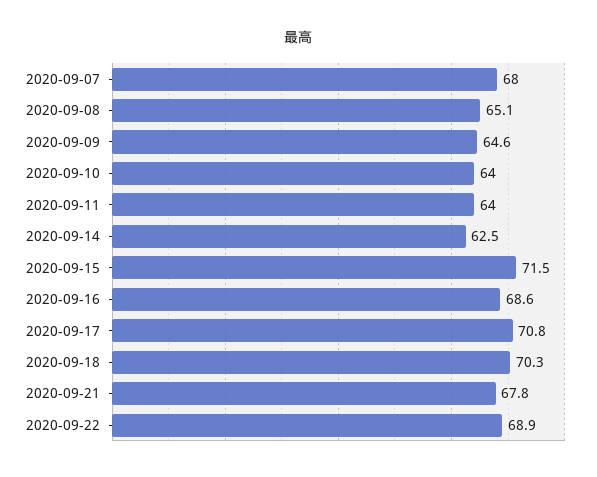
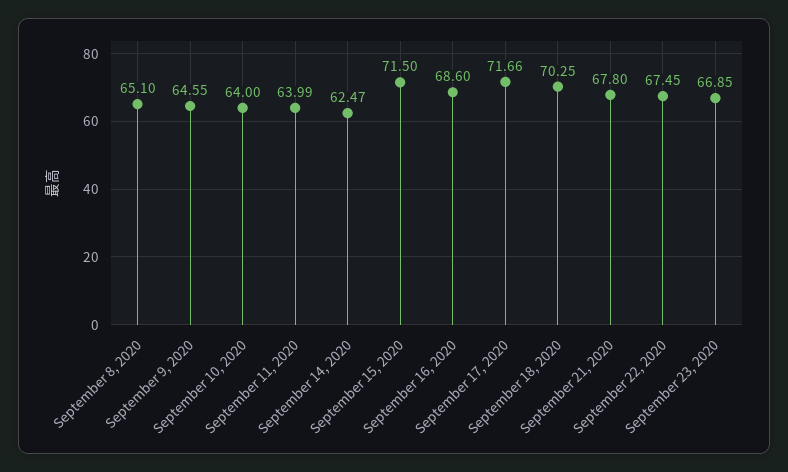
2020-09-07: 68 -> none
2020-09-17: 70.8 -> 71.66
2020-09-22: 68.9 -> 67.45
September 23, 2020: none -> 66.85

